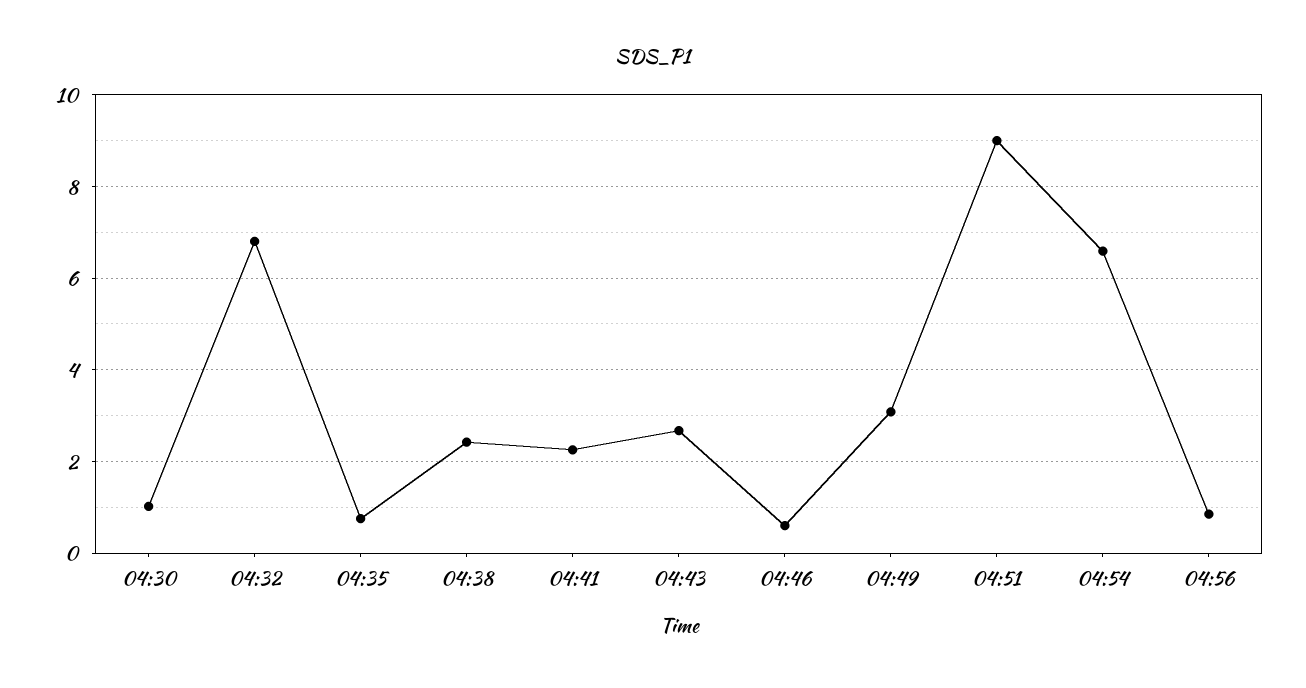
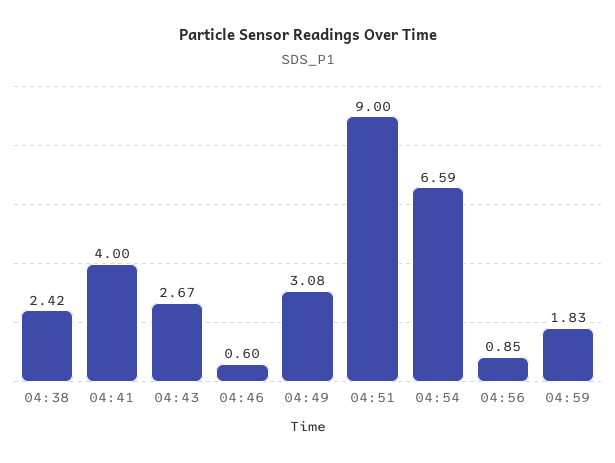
04:30: 1 -> none
04:32: 6.8 -> none
04:35: 0.8 -> none
04:41: 2.2 -> 4
04:59: none -> 1.83

